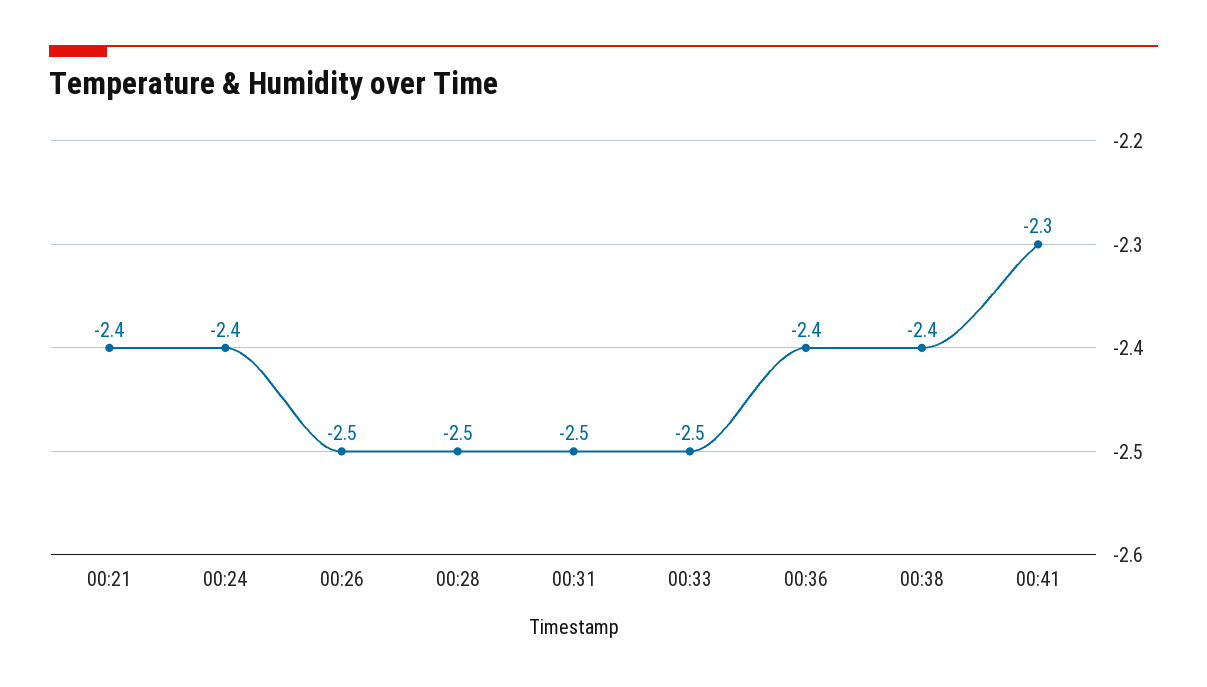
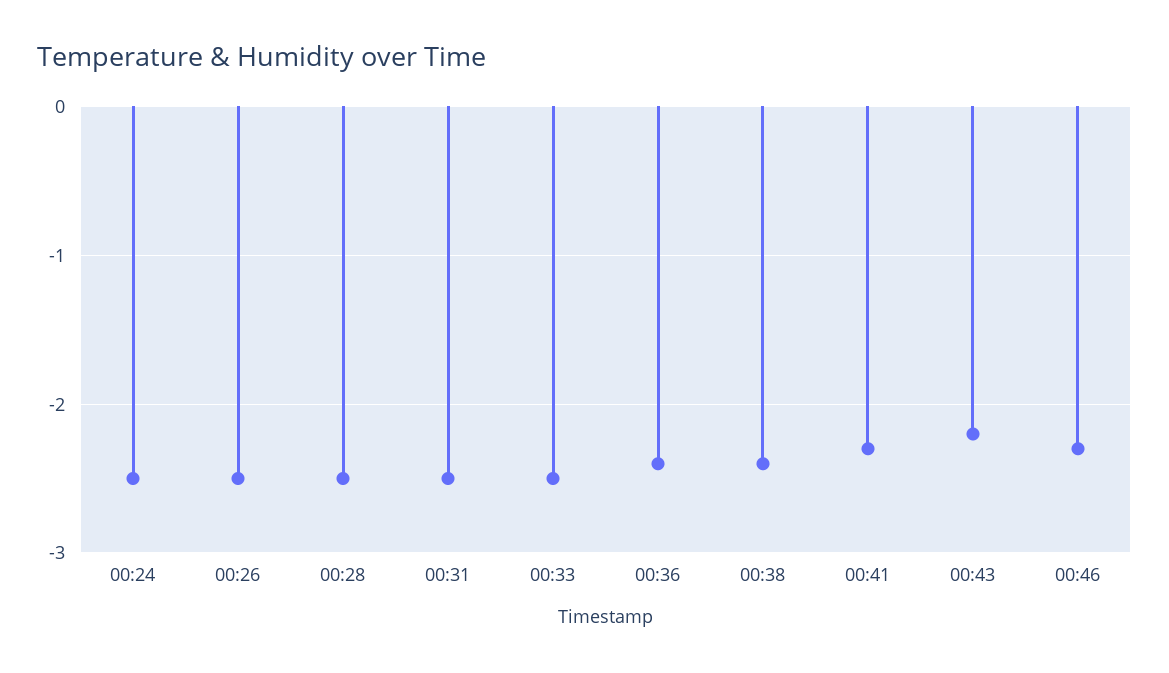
00:21: -2.4 -> none
00:24: -2.4 -> -2.5
00:43: none -> -2.2
00:46: none -> -2.3

